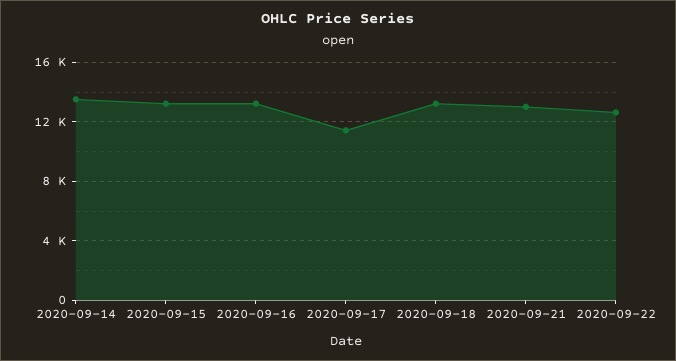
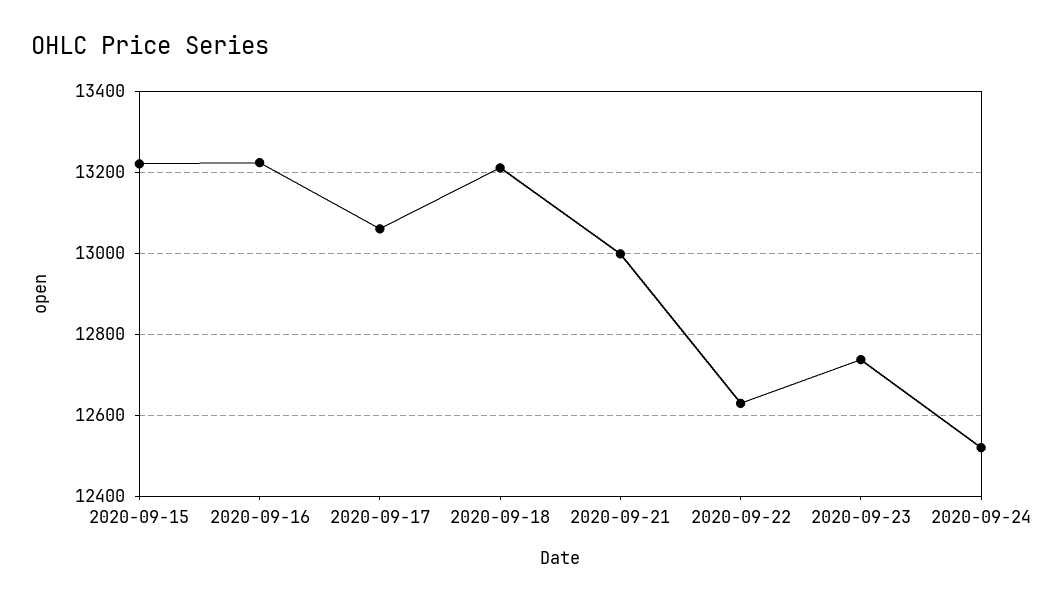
2020-09-14: 13500 -> none
2020-09-17: 11500 -> 13060
2020-09-23: none -> 12740
2020-09-24: none -> 12520

